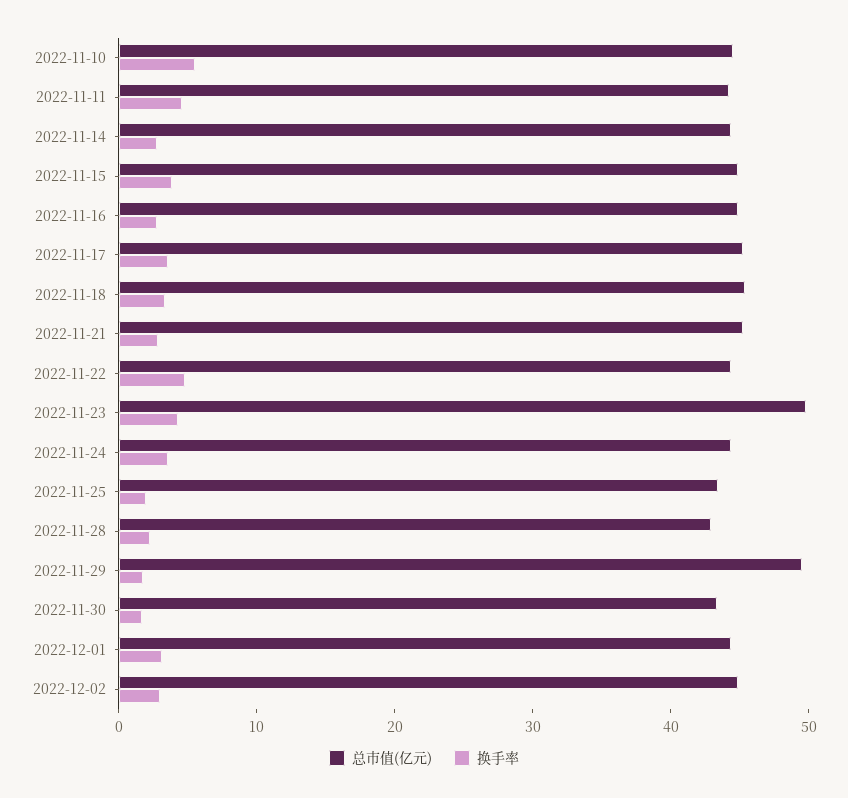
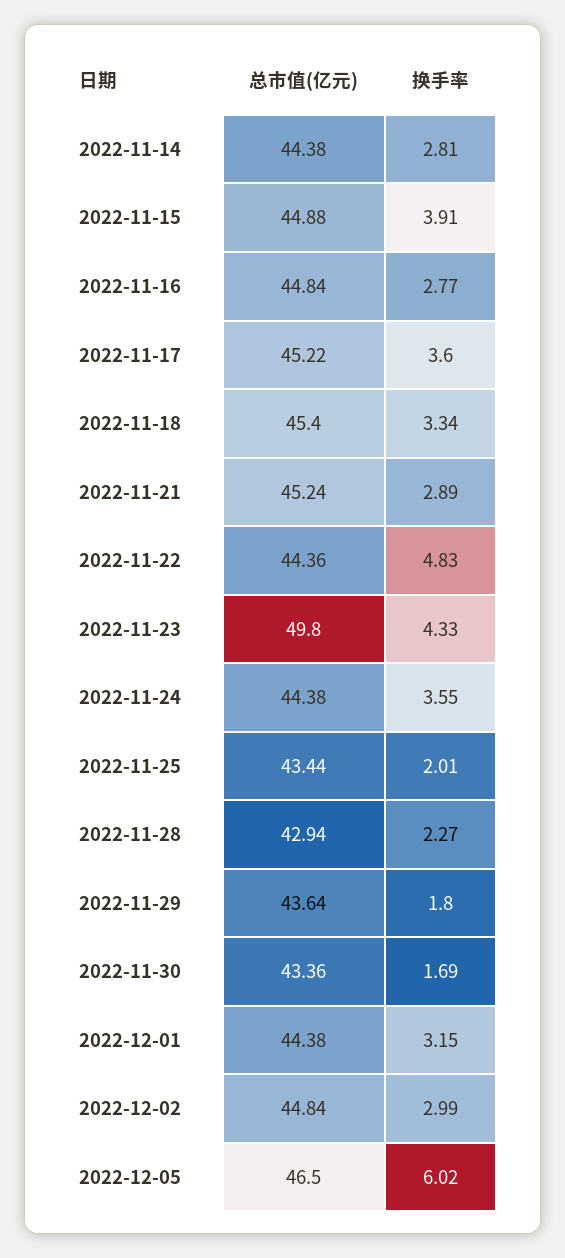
总市值(亿元), 2022-11-10: 44 -> none
换手率, 2022-11-10: 6 -> none
总市值(亿元), 2022-11-11: 44 -> none
换手率, 2022-11-11: 4 -> none
总市值(亿元), 2022-11-29: 50 -> 43.64
总市值(亿元), 2022-12-05: none -> 46.5
换手率, 2022-12-05: none -> 6.02

